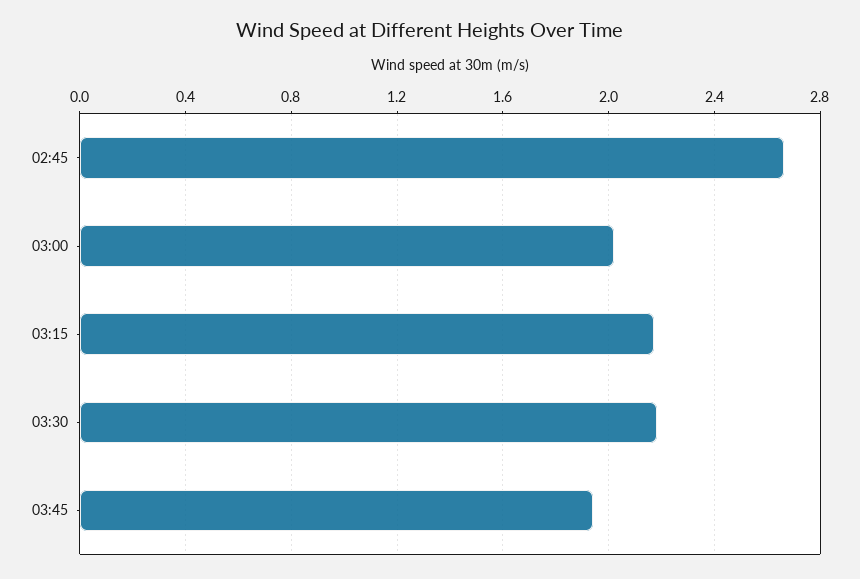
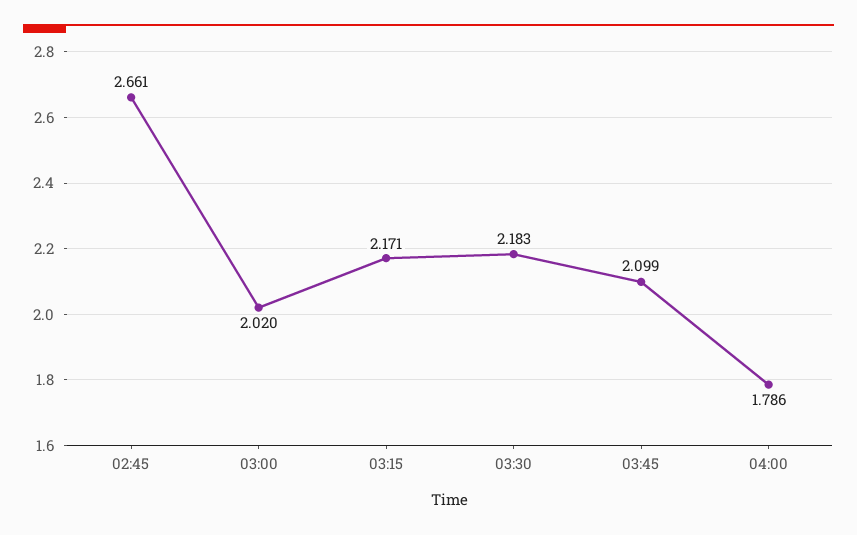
03:45: 1.95 -> 2.099
04:00: none -> 1.786

